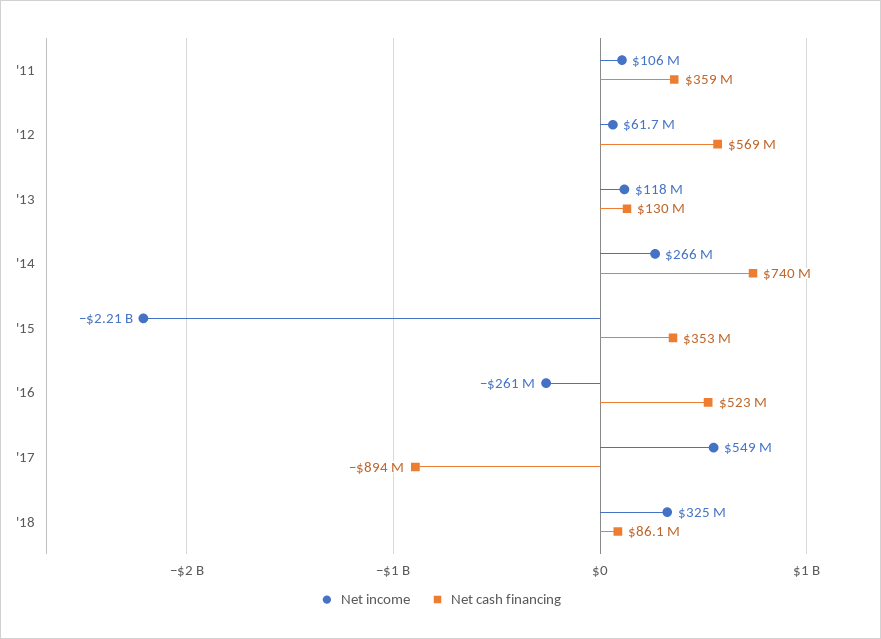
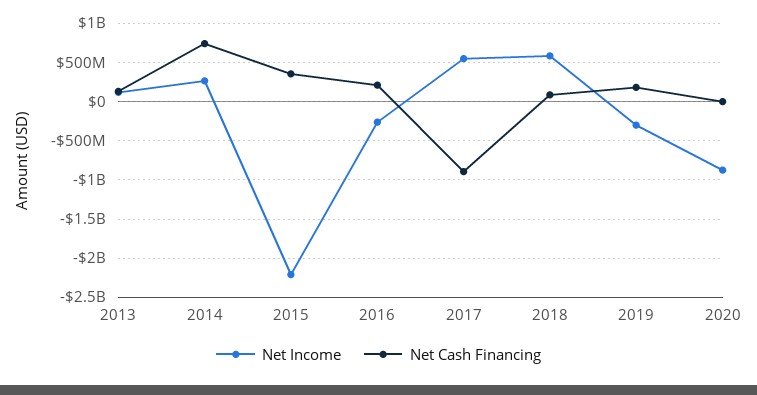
Net income, '11: 106000000 -> none
Net cash financing, '11: 359000000 -> none
Net income, '12: 61700000 -> none
Net cash financing, '12: 569000000 -> none
Net cash financing, '16: 523000000 -> 200000000
Net income, '18: 325000000 -> 600000000
Net income, 2019: none -> -300000000
Net cash financing, 2019: none -> 200000000
Net income, 2020: none -> -900000000
Net cash financing, 2020: none -> 0

